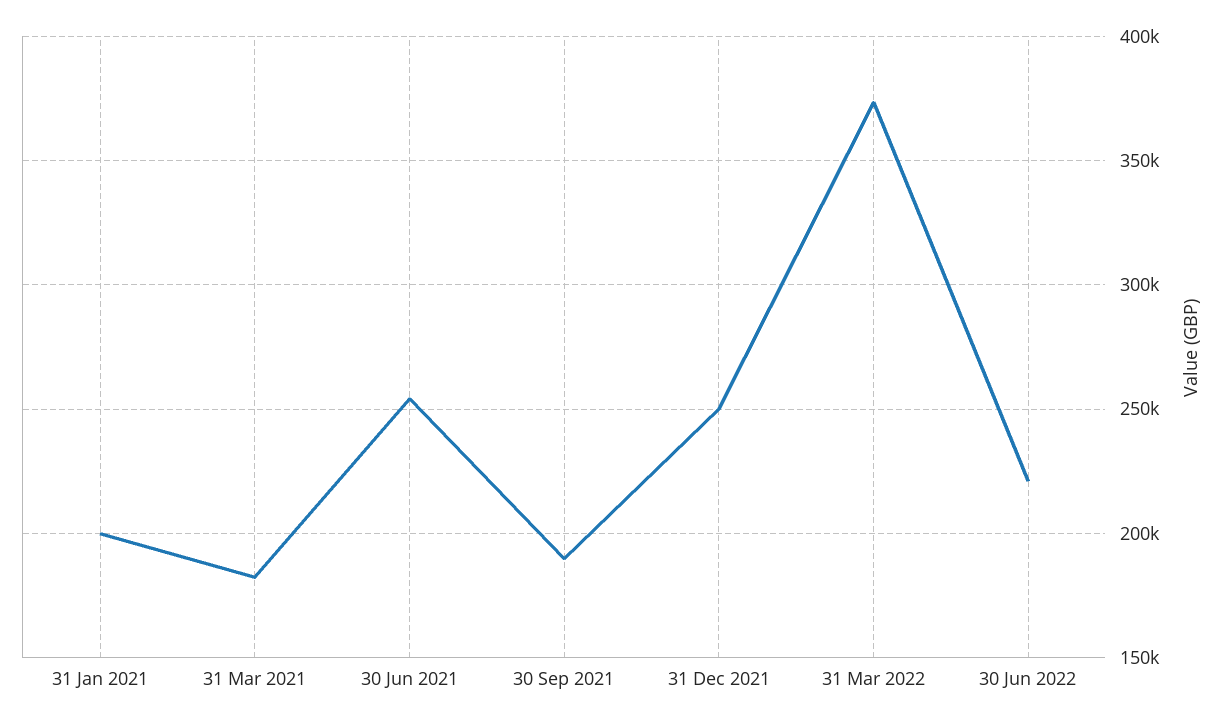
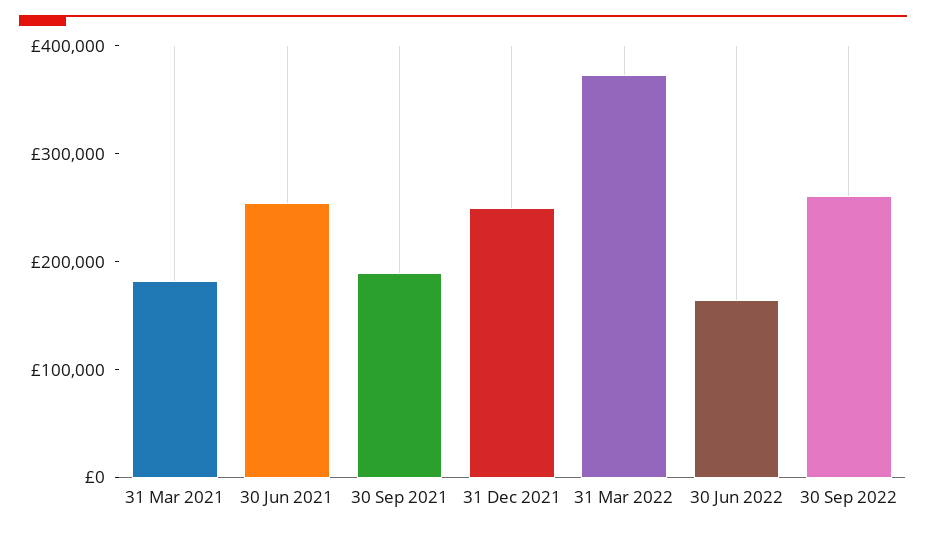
31 Jan 2021: 200000 -> none
30 Jun 2022: 220000 -> 160000
30 Sep 2022: none -> 260000

